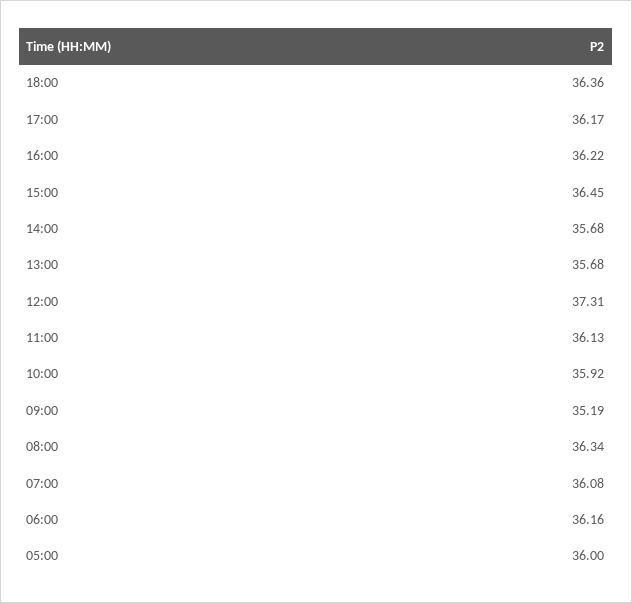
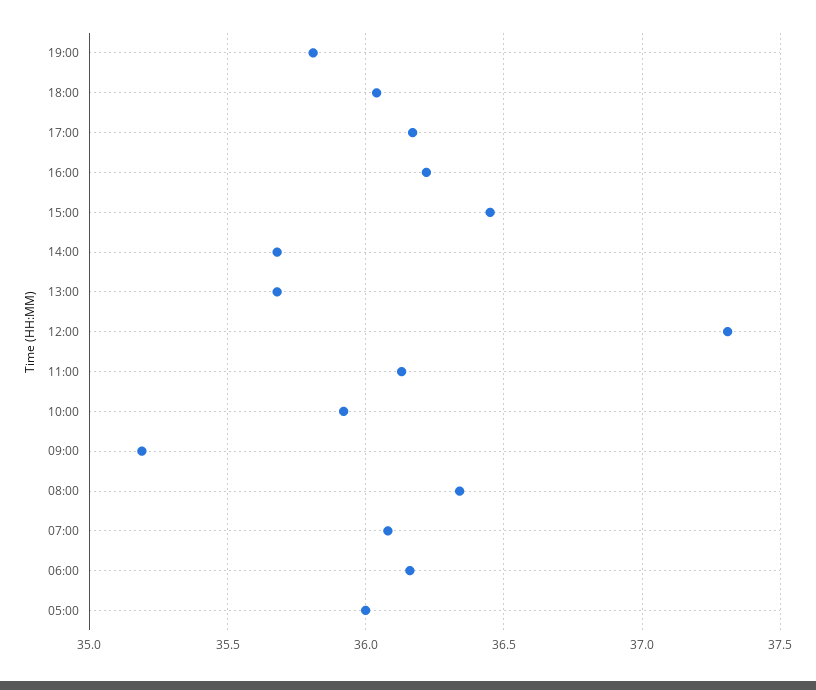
18:00: 36.36 -> 36.05
19:00: none -> 35.8

